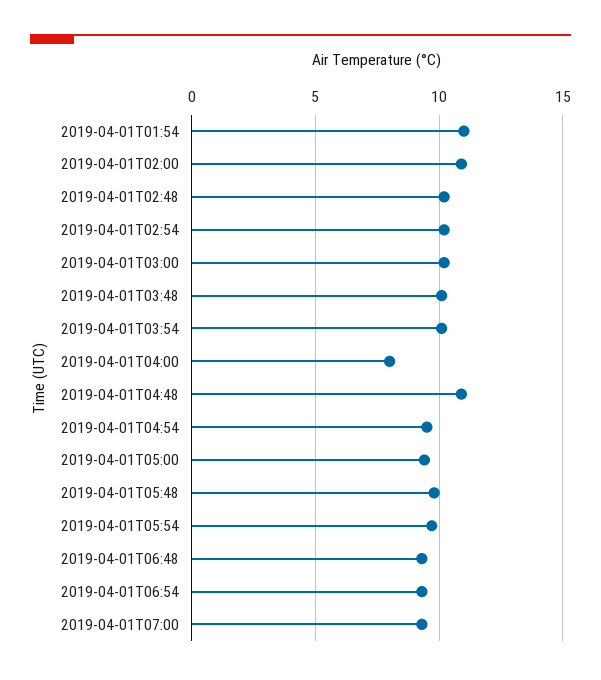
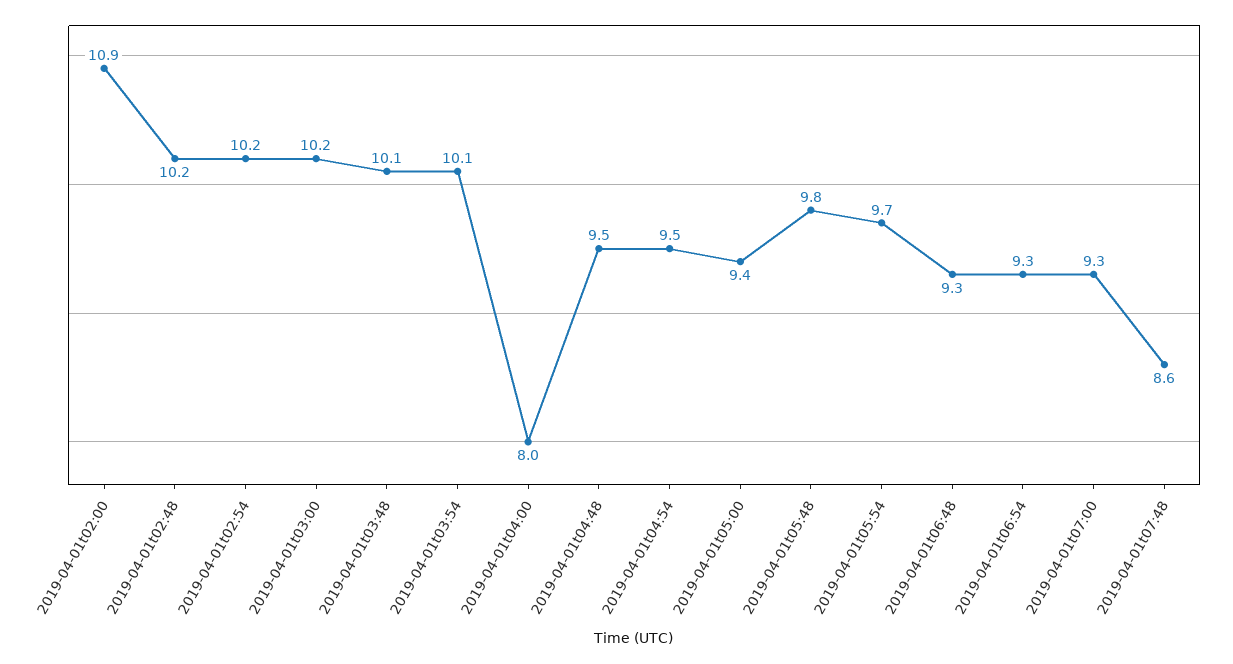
2019-04-01T01:54: 11 -> none
2019-04-01T04:48: 11 -> 9.5
2019-04-01t07:48: none -> 8.6

